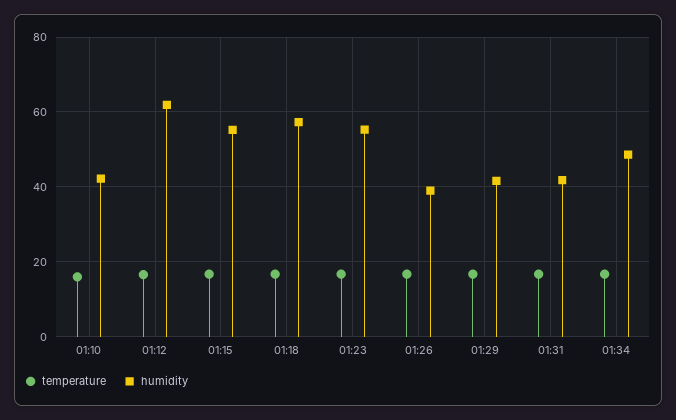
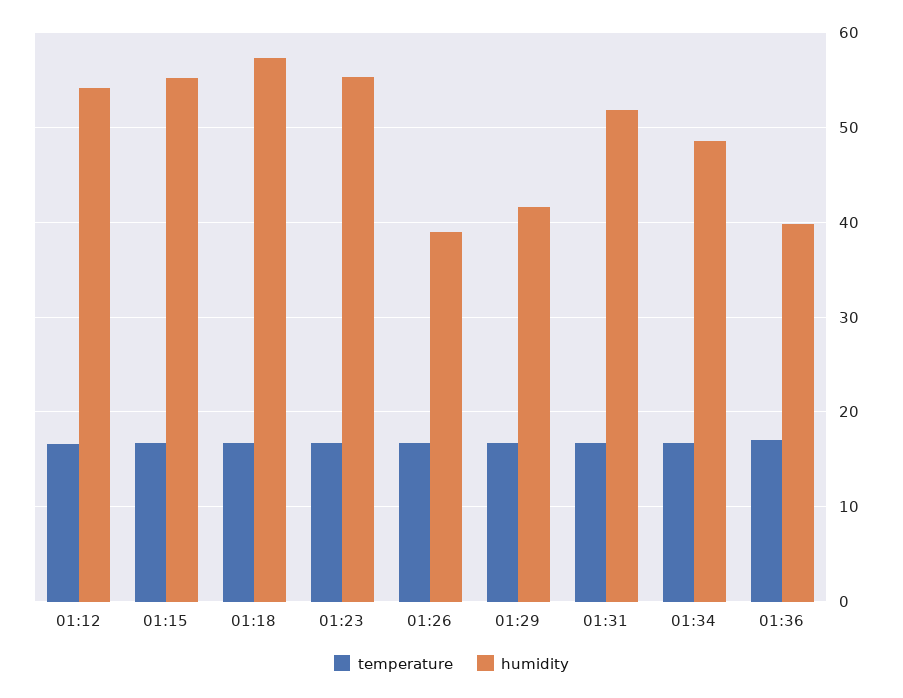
temperature, 01:10: 16 -> none
humidity, 01:10: 42 -> none
humidity, 01:12: 62 -> 54
humidity, 01:31: 42 -> 52
temperature, 01:36: none -> 17
humidity, 01:36: none -> 40

